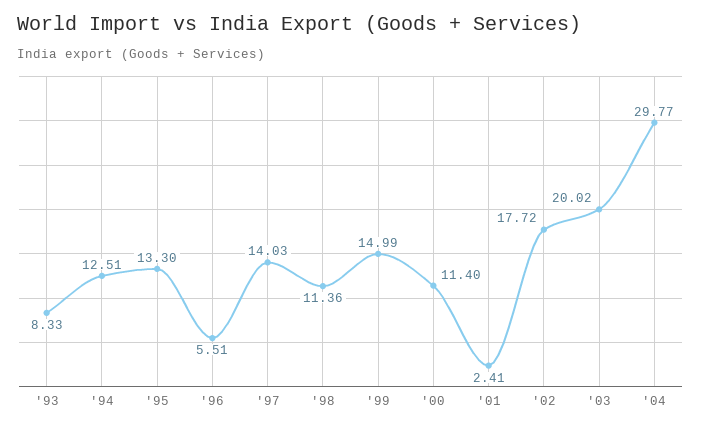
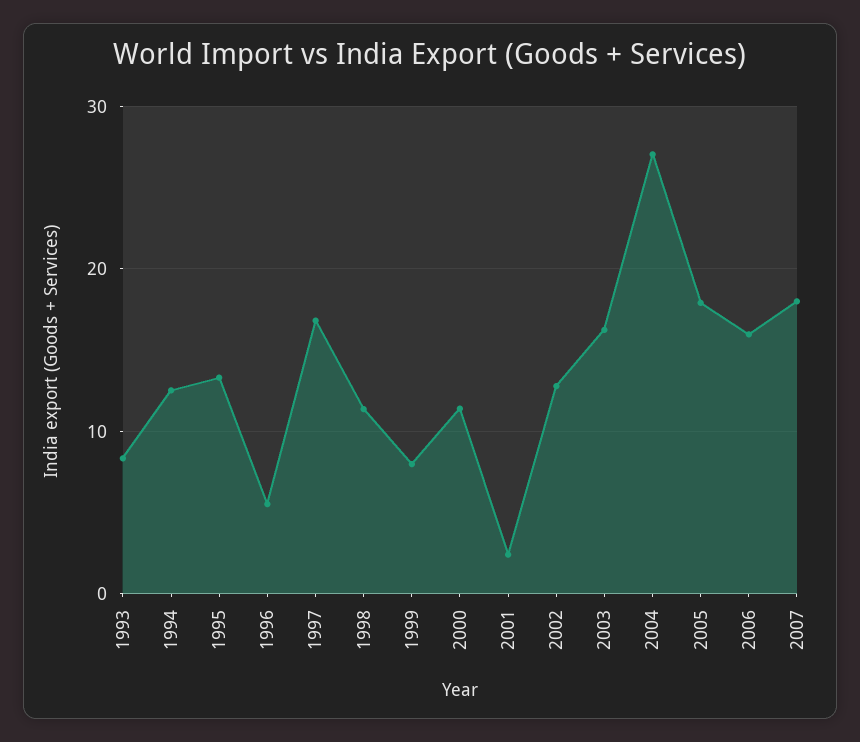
'97: 14.03 -> 17
'99: 14.99 -> 8
'02: 17.72 -> 13
'03: 20.02 -> 16
'04: 29.77 -> 27
2005: none -> 18
2006: none -> 16
2007: none -> 18

